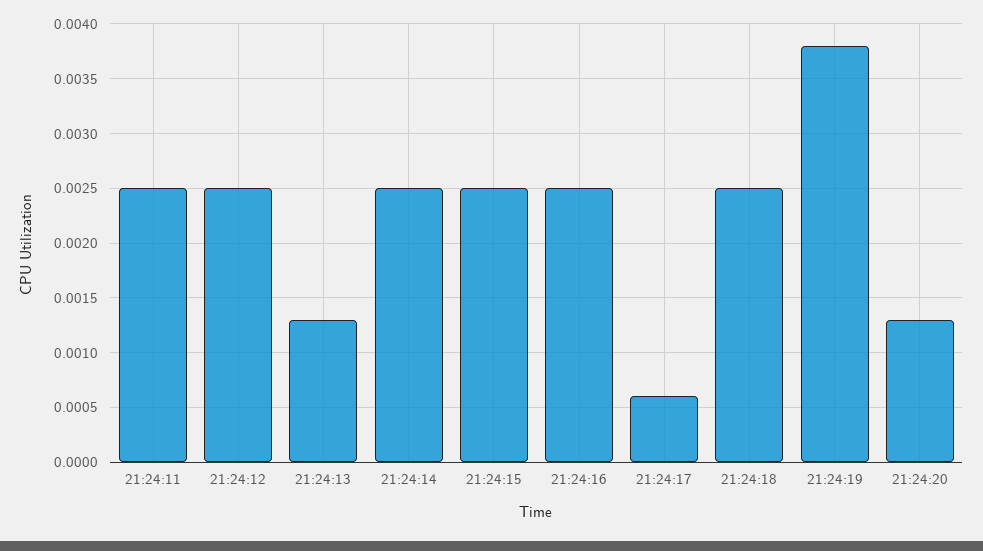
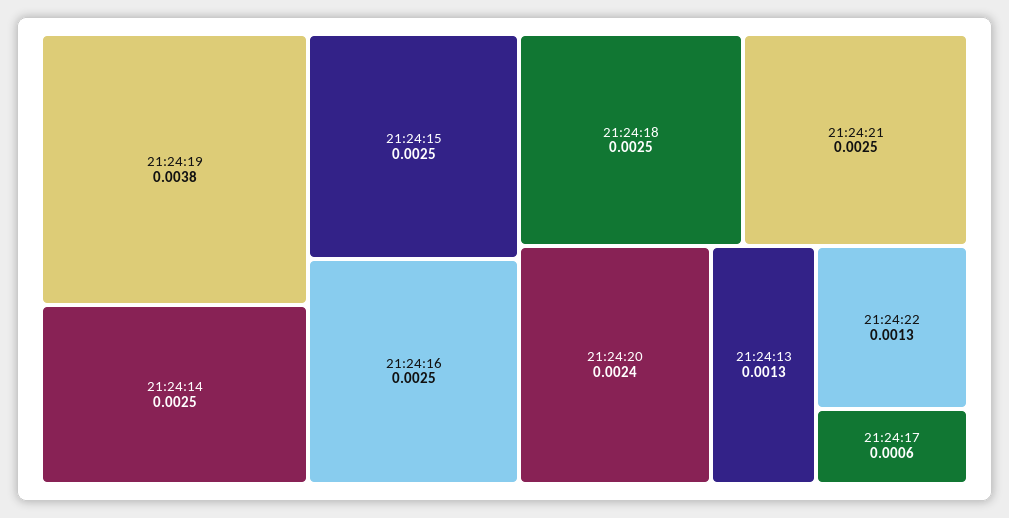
21:24:11: 0.0025 -> none
21:24:12: 0.0025 -> none
21:24:20: 0.0013 -> 0.0024
21:24:21: none -> 0.0025
21:24:22: none -> 0.0013

